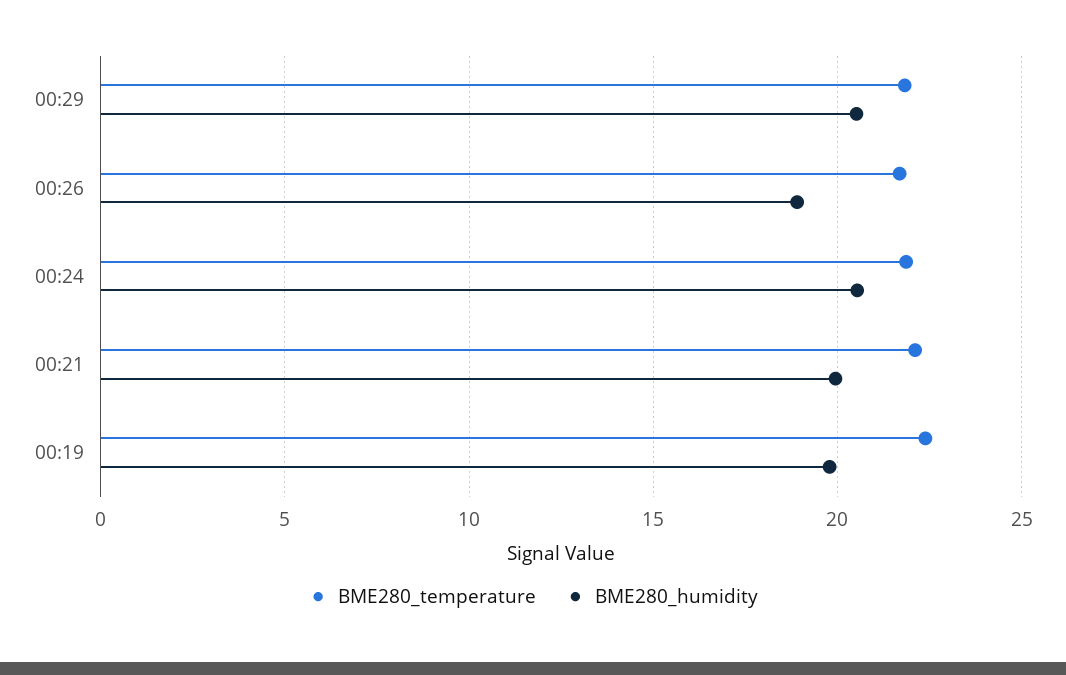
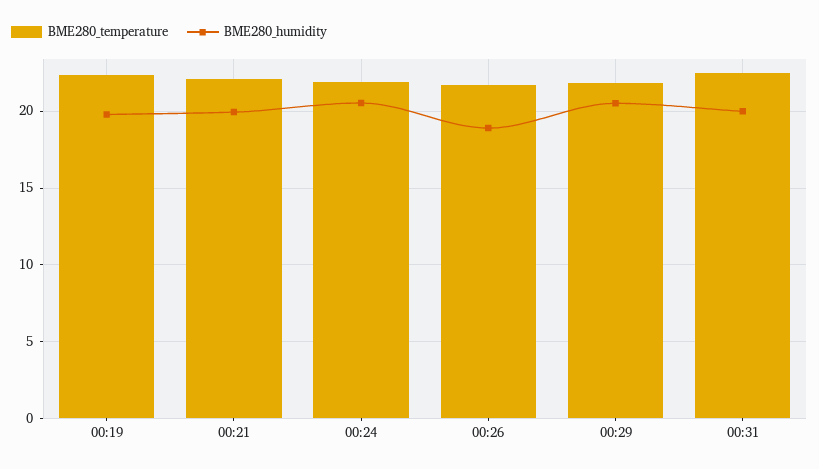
BME280_temperature, 00:31: none -> 22.5
BME280_humidity, 00:31: none -> 20

